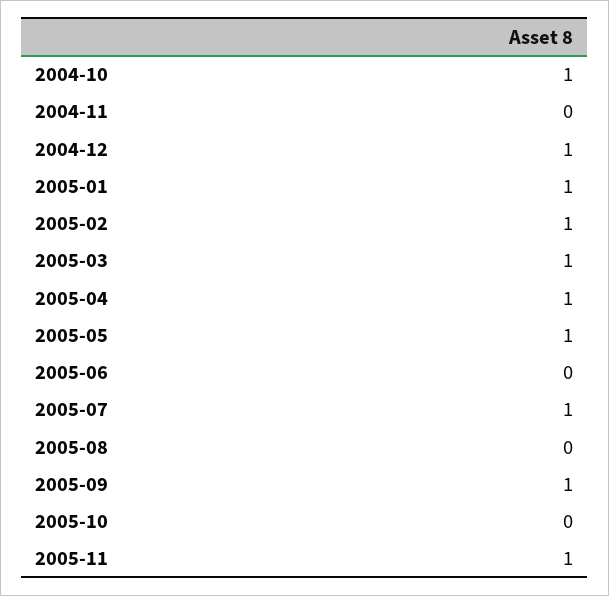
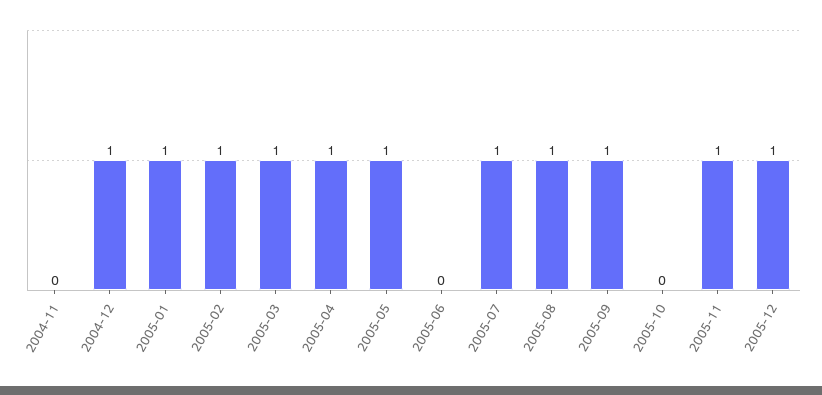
2004-10: 1 -> none
2005-08: 0 -> 1
2005-12: none -> 1

